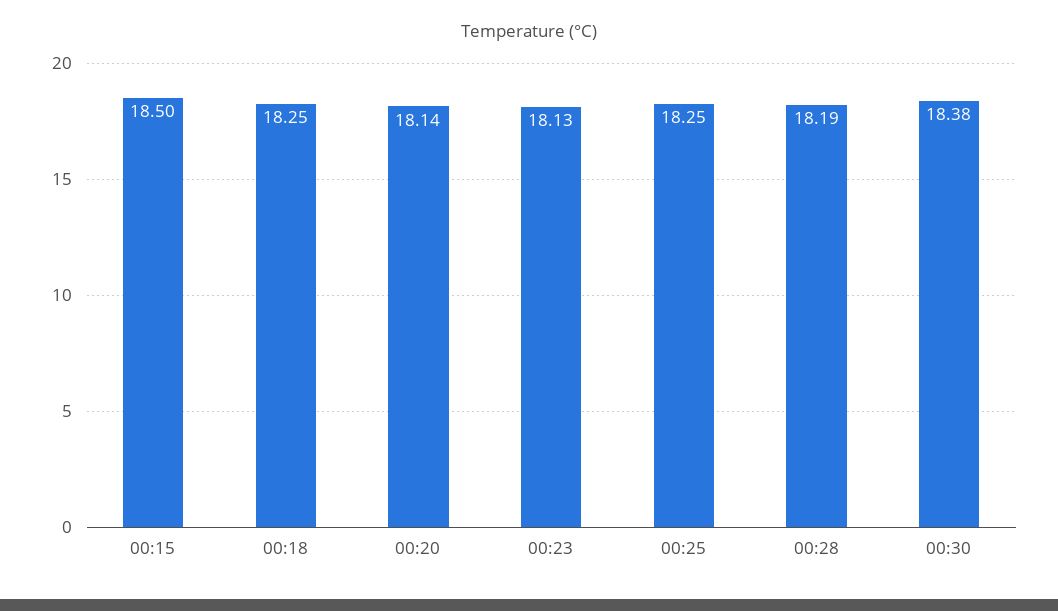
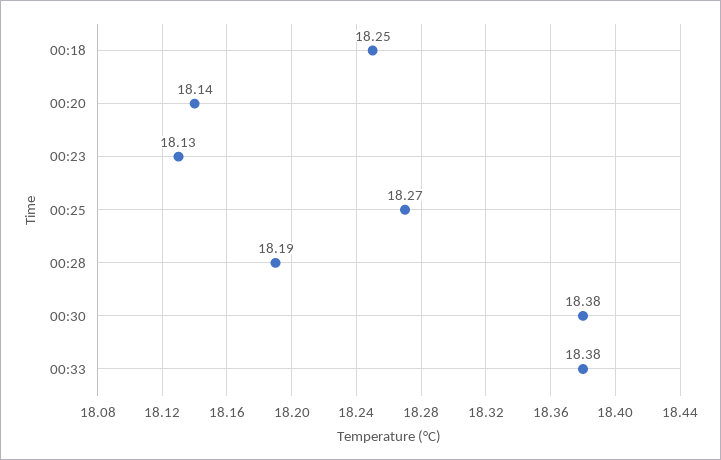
00:15: 18.5 -> none
00:25: 18.25 -> 18.27
00:33: none -> 18.38

